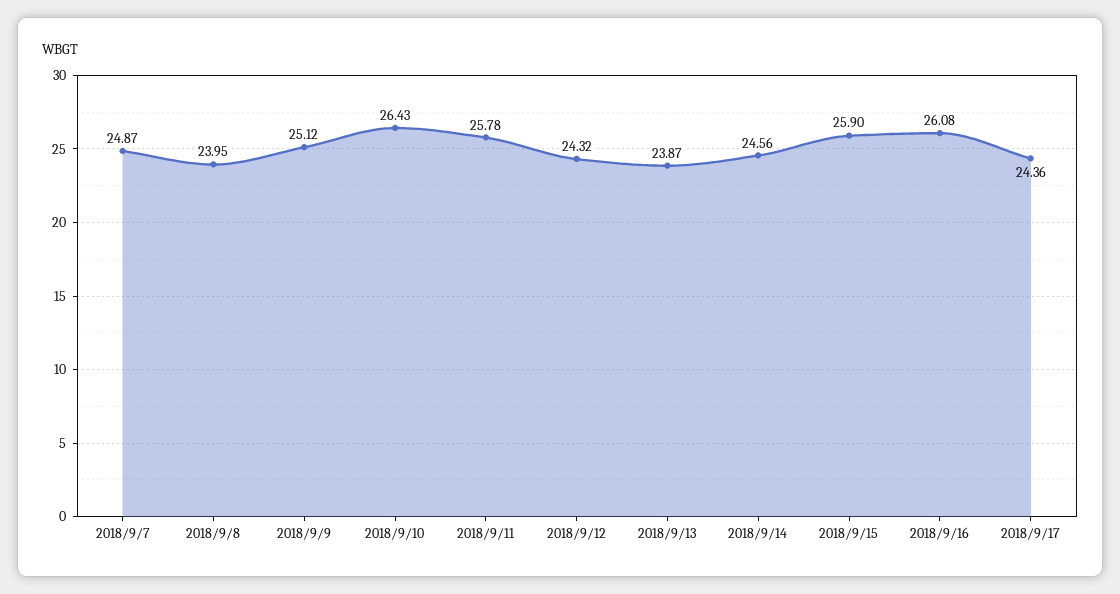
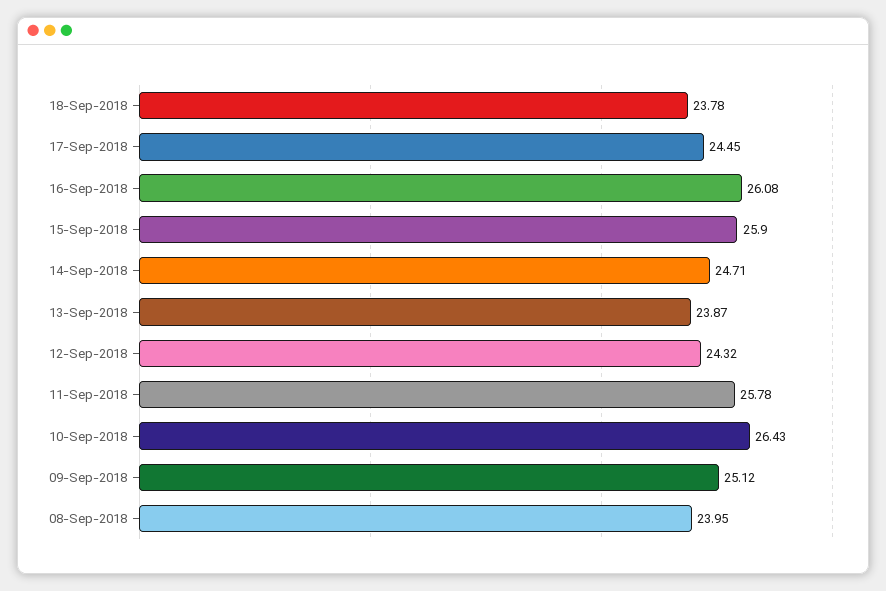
2018/9/7: 24.87 -> none
2018/9/14: 24.56 -> 24.71
2018/9/17: 24.36 -> 24.45
18-Sep-2018: none -> 23.78

